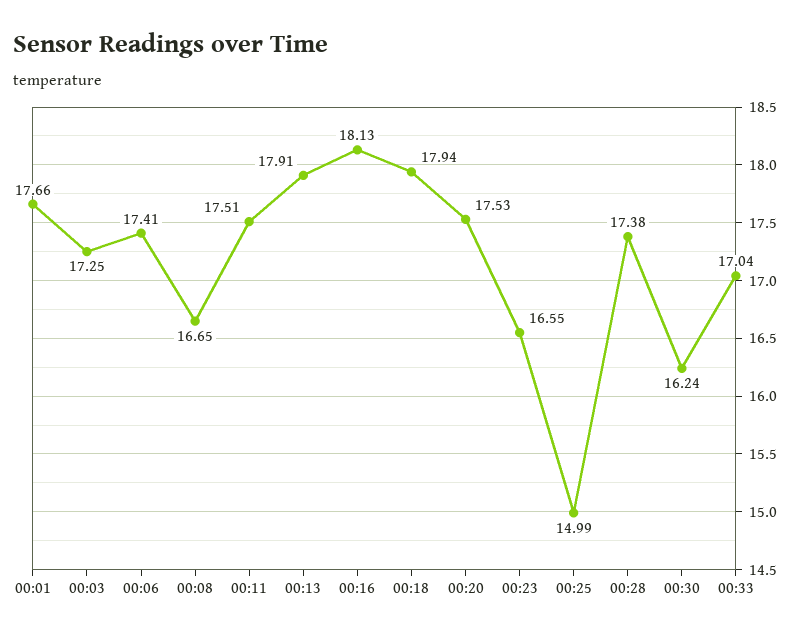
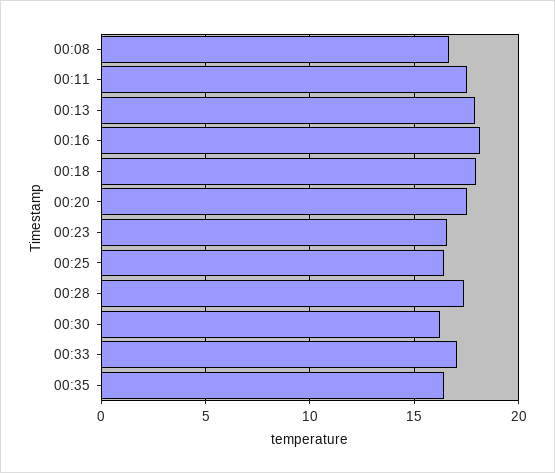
00:01: 17.66 -> none
00:03: 17.25 -> none
00:06: 17.41 -> none
00:25: 14.99 -> 16.5
00:35: none -> 16.5

